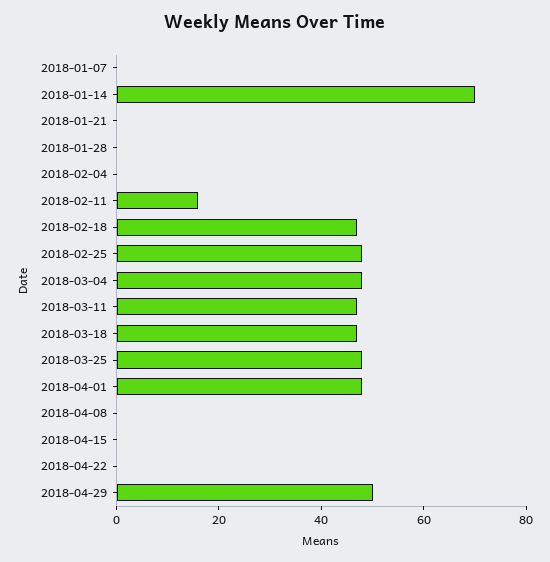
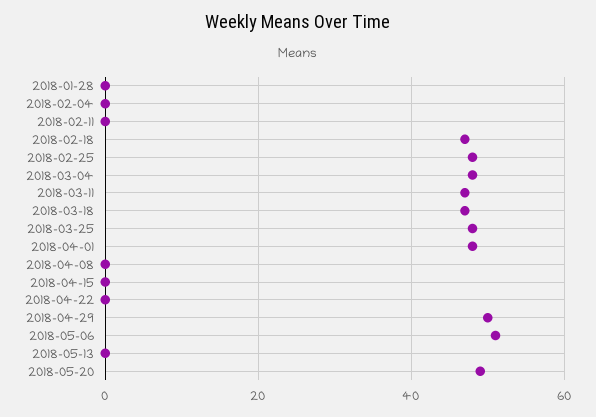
2018-01-07: 0 -> none
2018-01-14: 70 -> none
2018-01-21: 0 -> none
2018-02-11: 15 -> 0
2018-05-06: none -> 50
2018-05-13: none -> 0
2018-05-20: none -> 50

